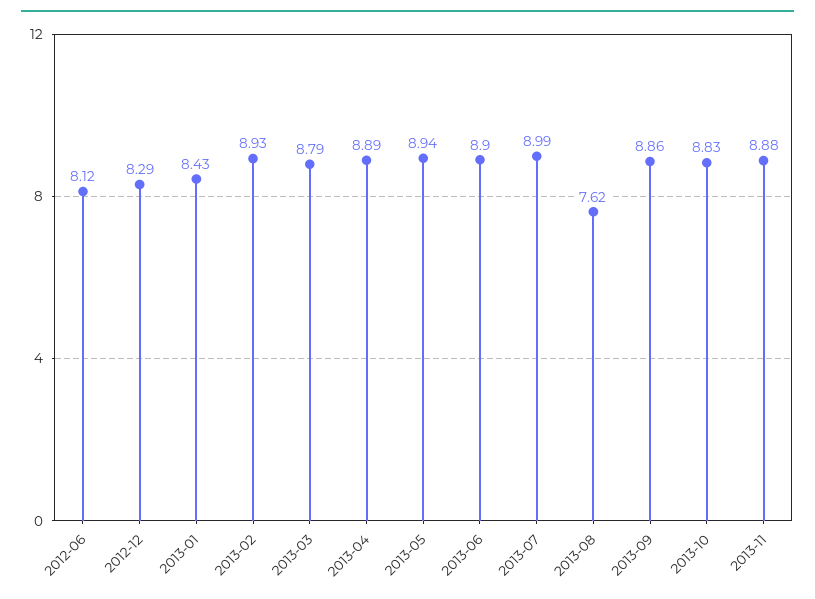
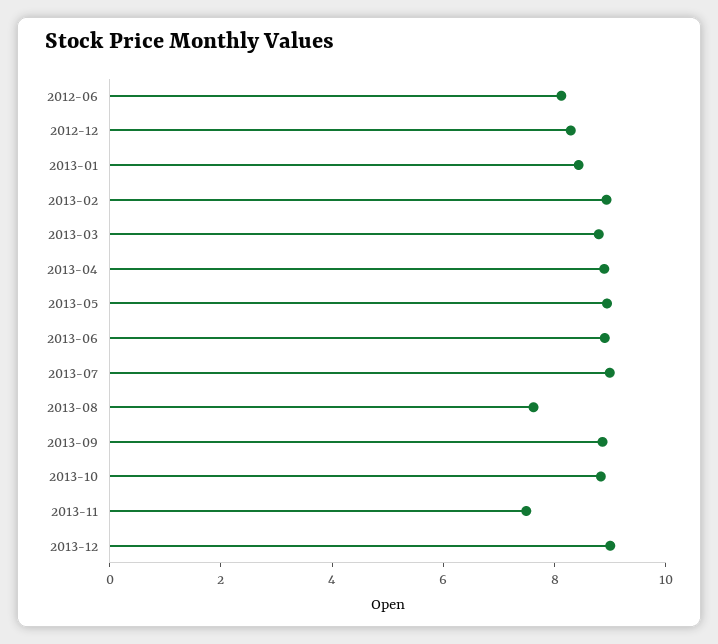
2013-11: 8.88 -> 7.5
2013-12: none -> 9

